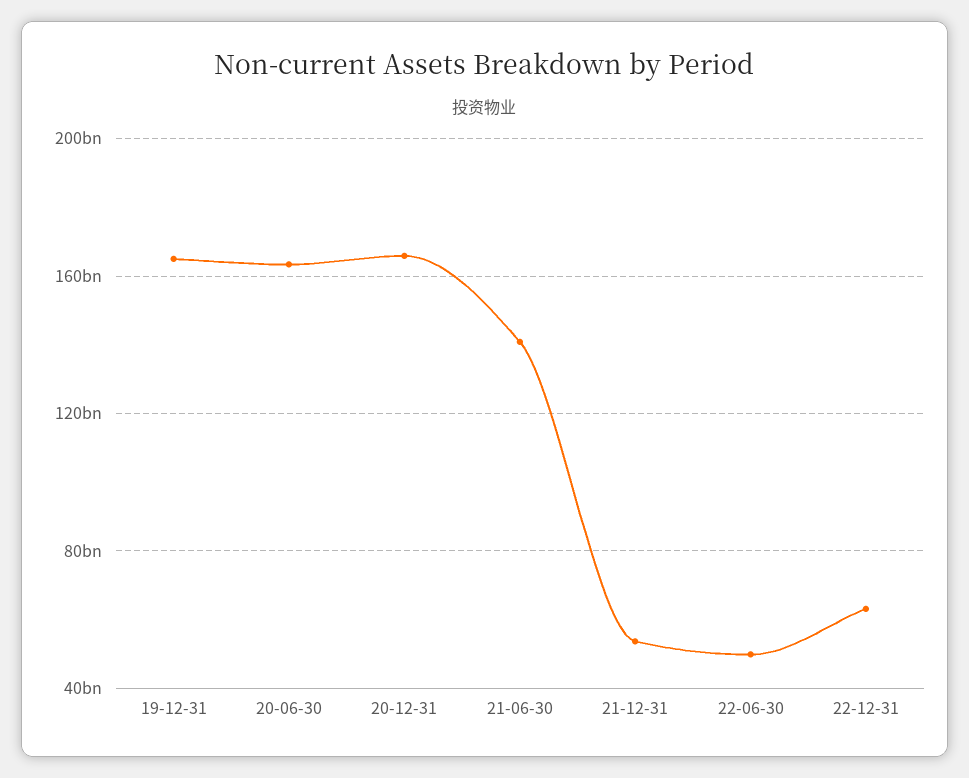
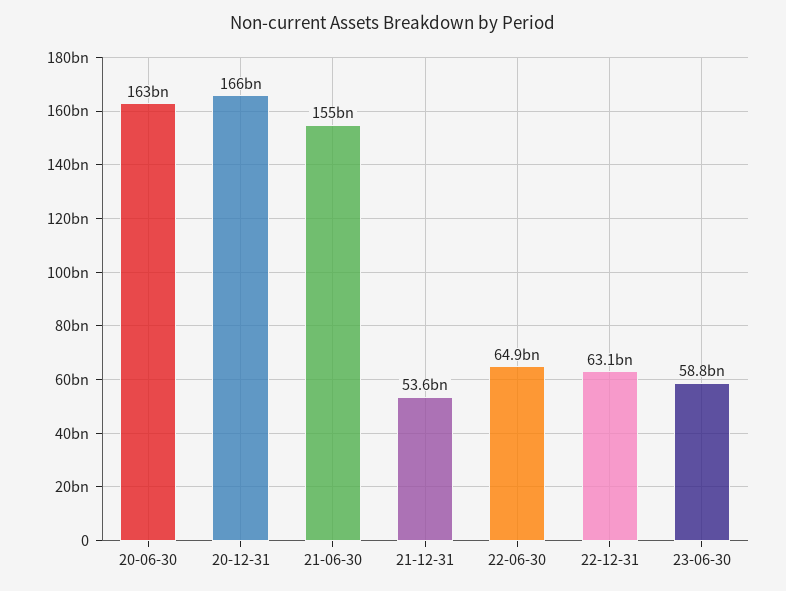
19-12-31: 165000000000 -> none
21-06-30: 140000000000 -> 155000000000
22-06-30: 50000000000 -> 64900000000
23-06-30: none -> 58800000000

